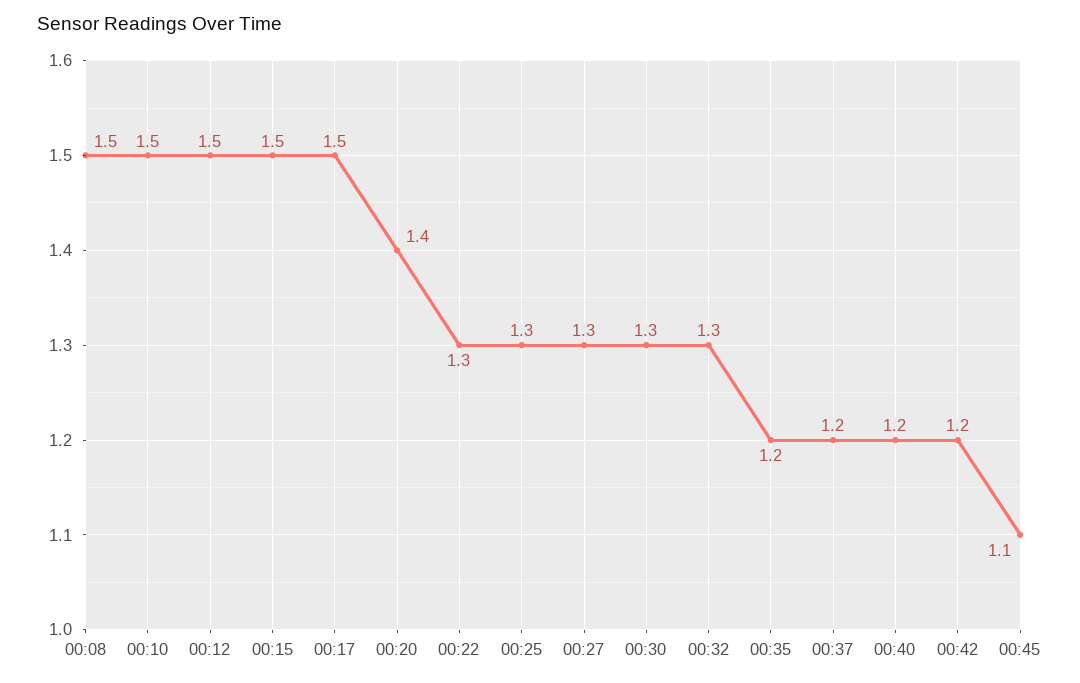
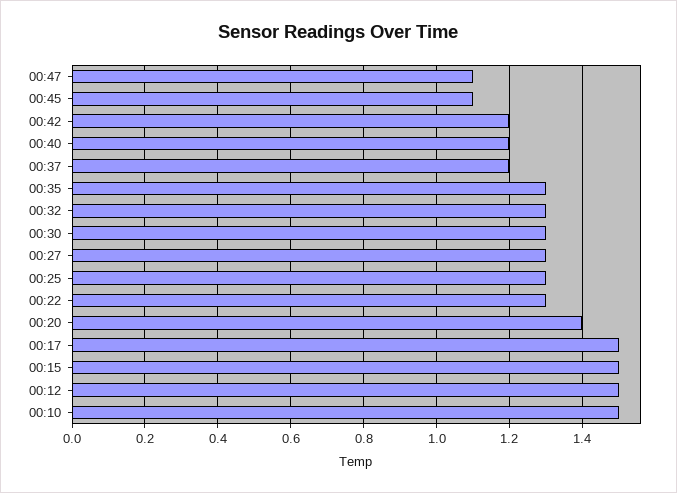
00:08: 1.5 -> none
00:35: 1.2 -> 1.3
00:47: none -> 1.1

